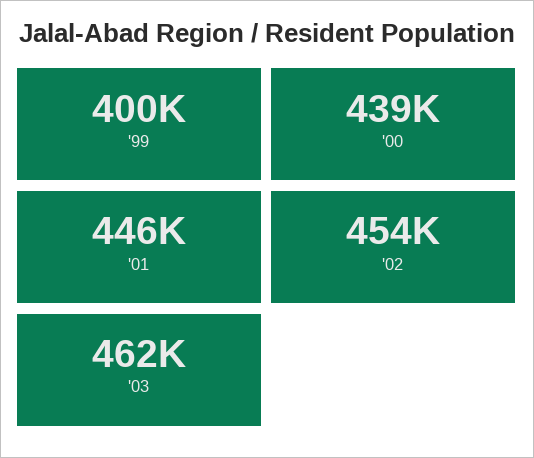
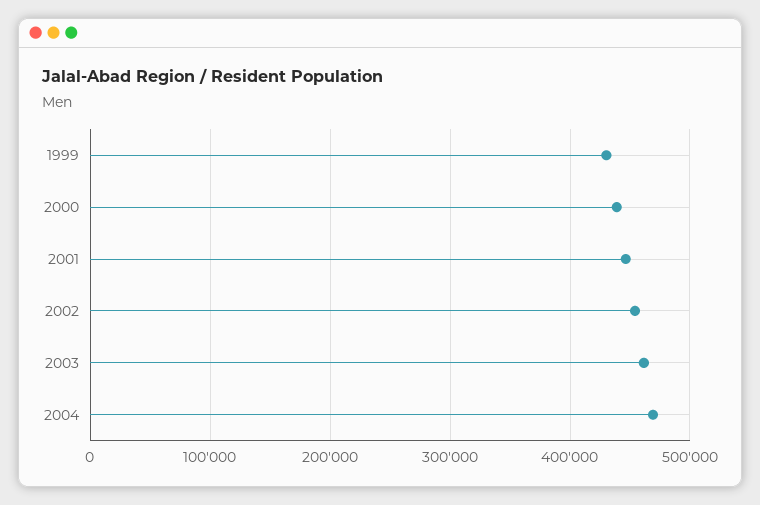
'99: 400000 -> 430000
2004: none -> 470000

